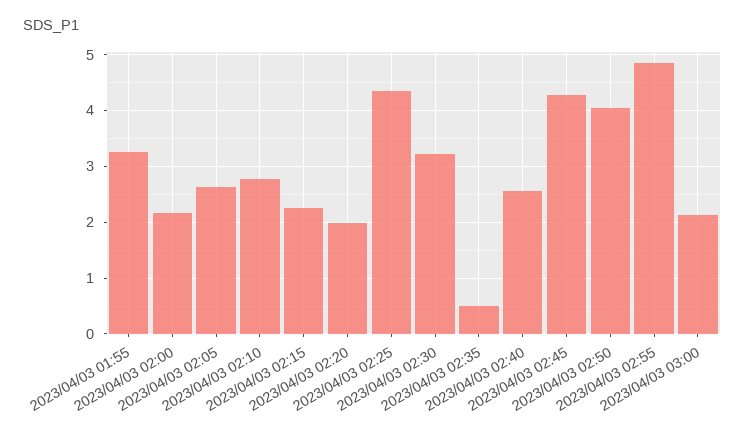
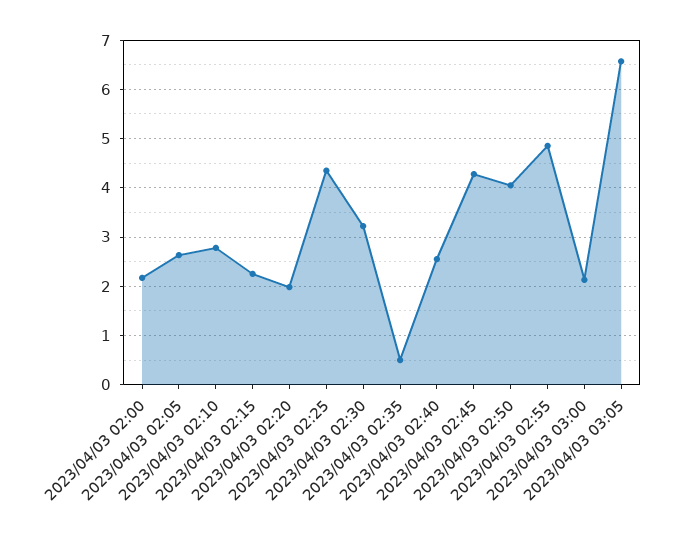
2023/04/03 01:55: 3.2 -> none
2023/04/03 03:05: none -> 6.6

